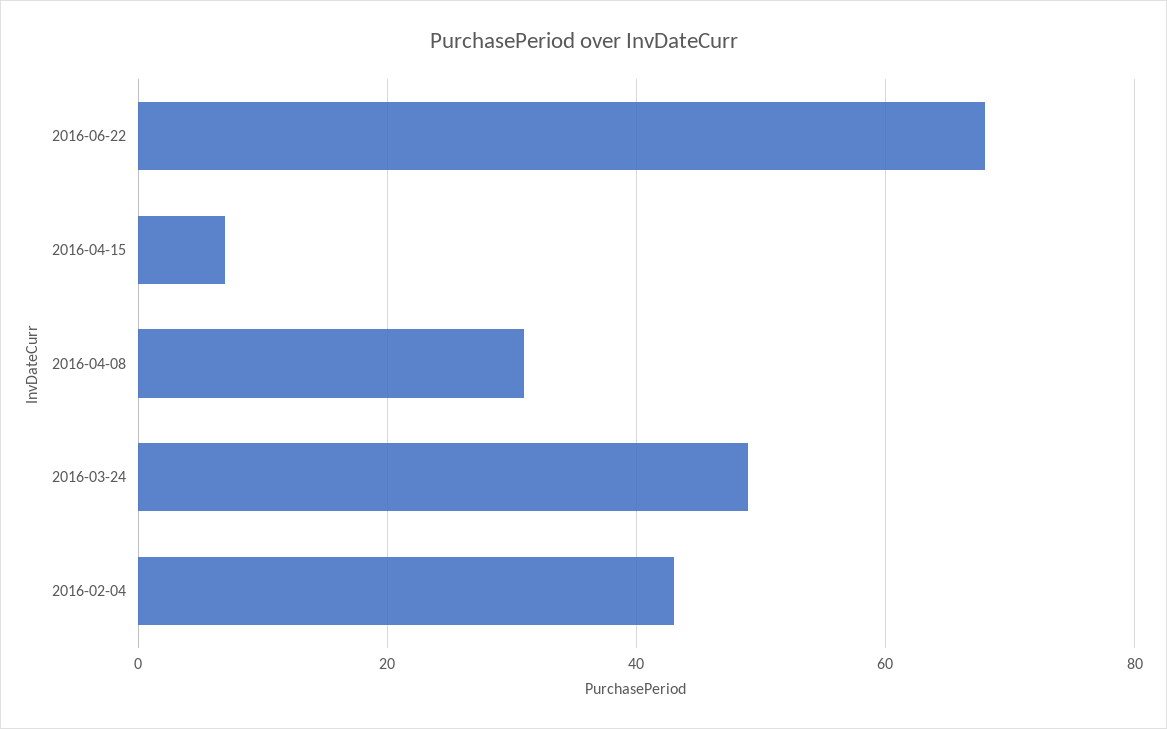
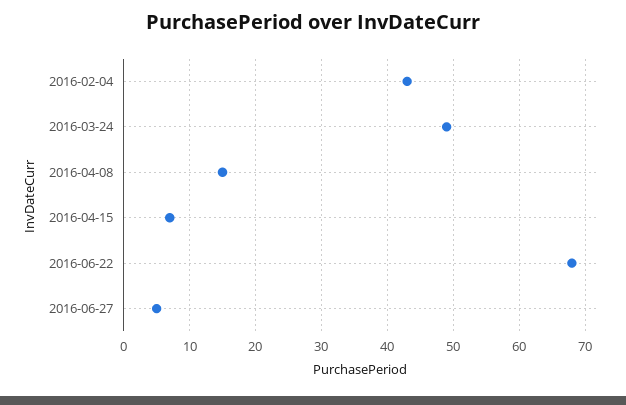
2016-04-08: 30 -> 15
2016-06-27: none -> 5

